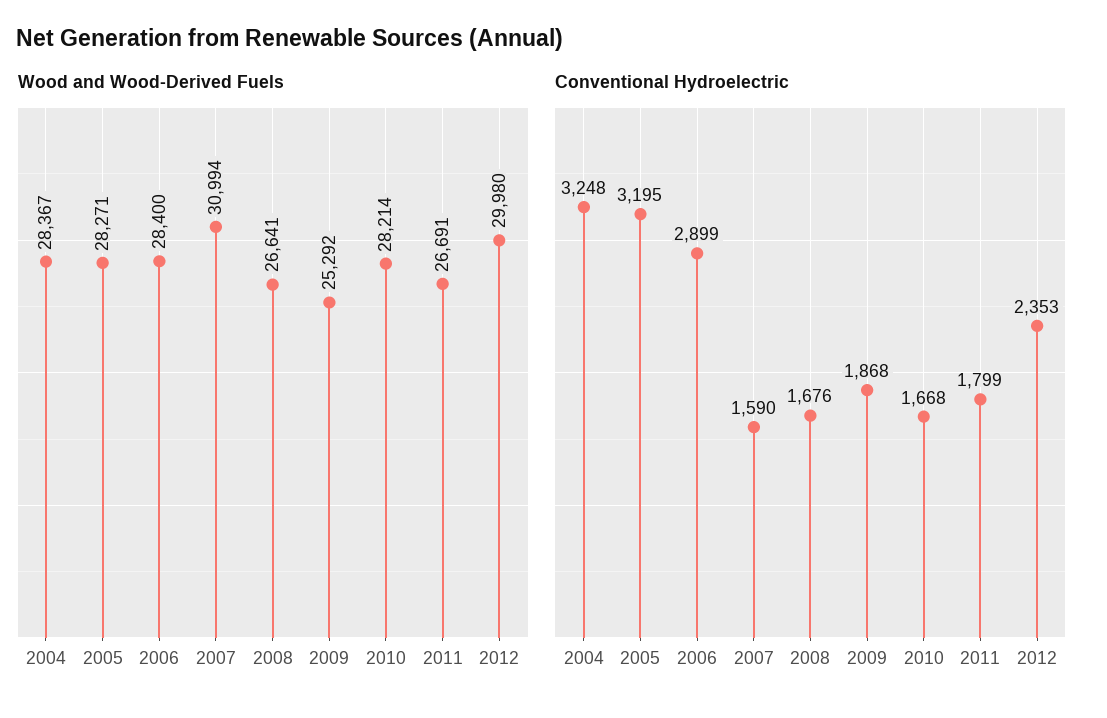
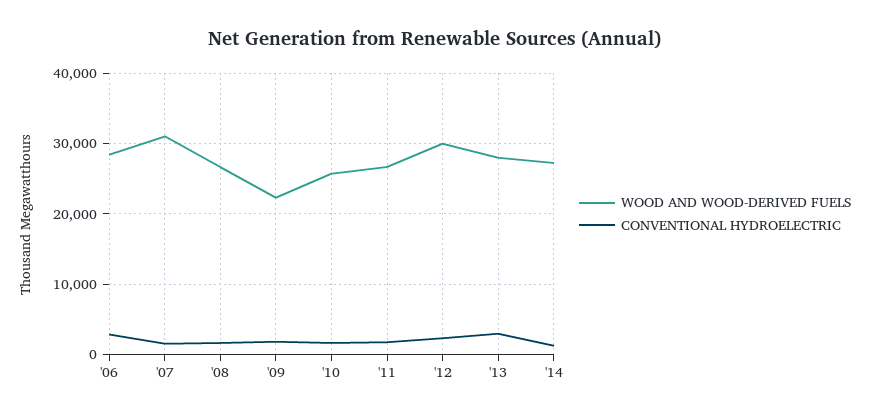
Wood and Wood-Derived Fuels, 2004: 28367 -> none
Wood and Wood-Derived Fuels, 2005: 28271 -> none
Wood and Wood-Derived Fuels, 2009: 25292 -> 22000
Wood and Wood-Derived Fuels, 2010: 28214 -> 26000
Conventional Hydroelectric, 2004: 3248 -> none
Conventional Hydroelectric, 2005: 3195 -> none
Wood and Wood-Derived Fuels, '13: none -> 28000
Conventional Hydroelectric, '13: none -> 3000
Wood and Wood-Derived Fuels, '14: none -> 27000
Conventional Hydroelectric, '14: none -> 1000

